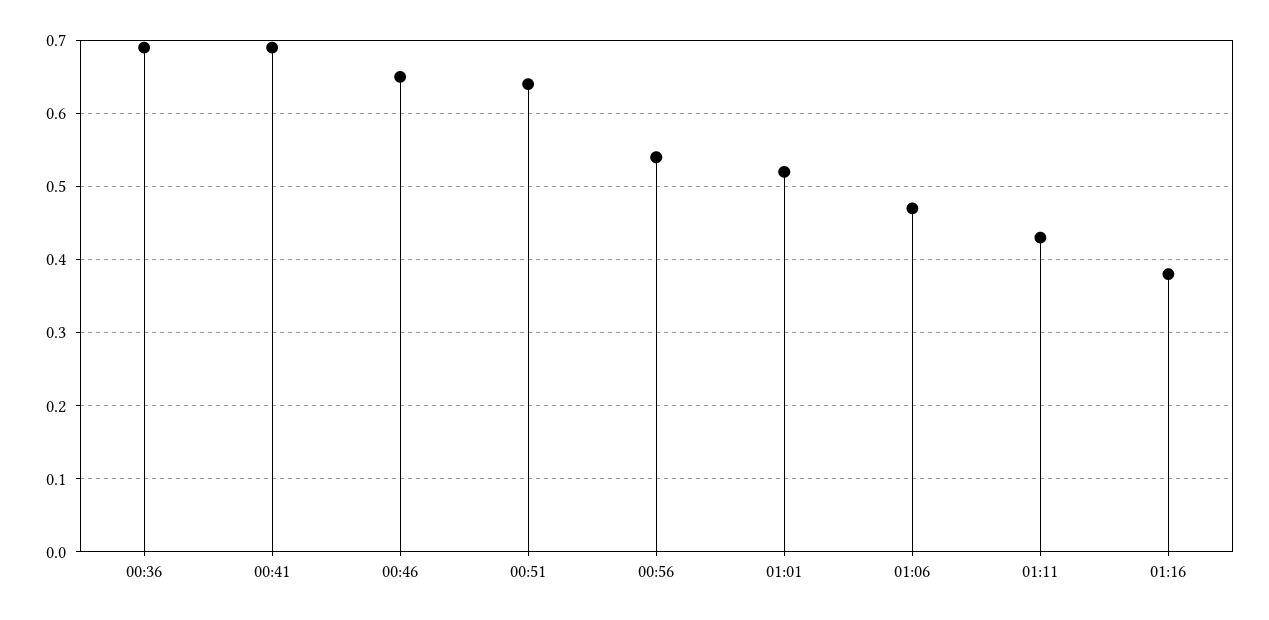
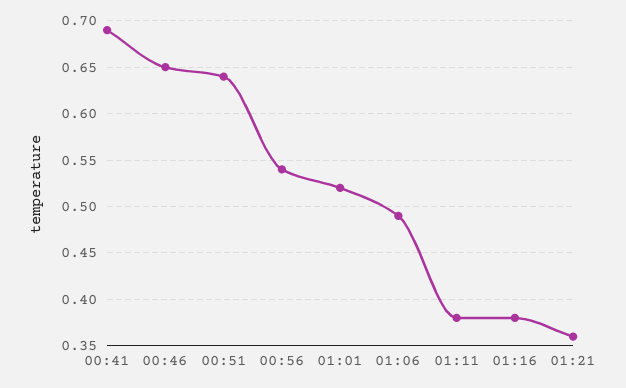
00:36: 0.69 -> none
01:06: 0.47 -> 0.49
01:11: 0.43 -> 0.38
01:21: none -> 0.36

